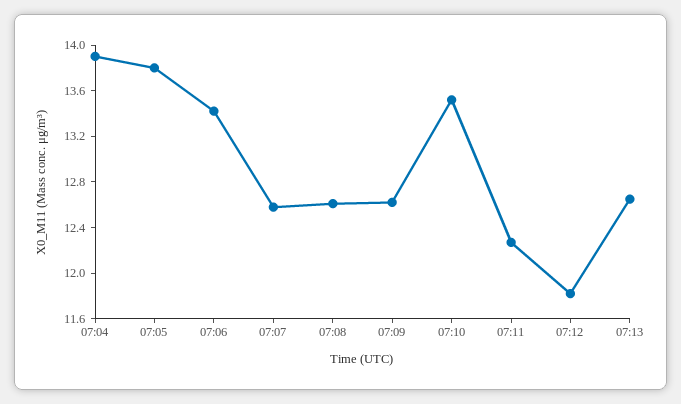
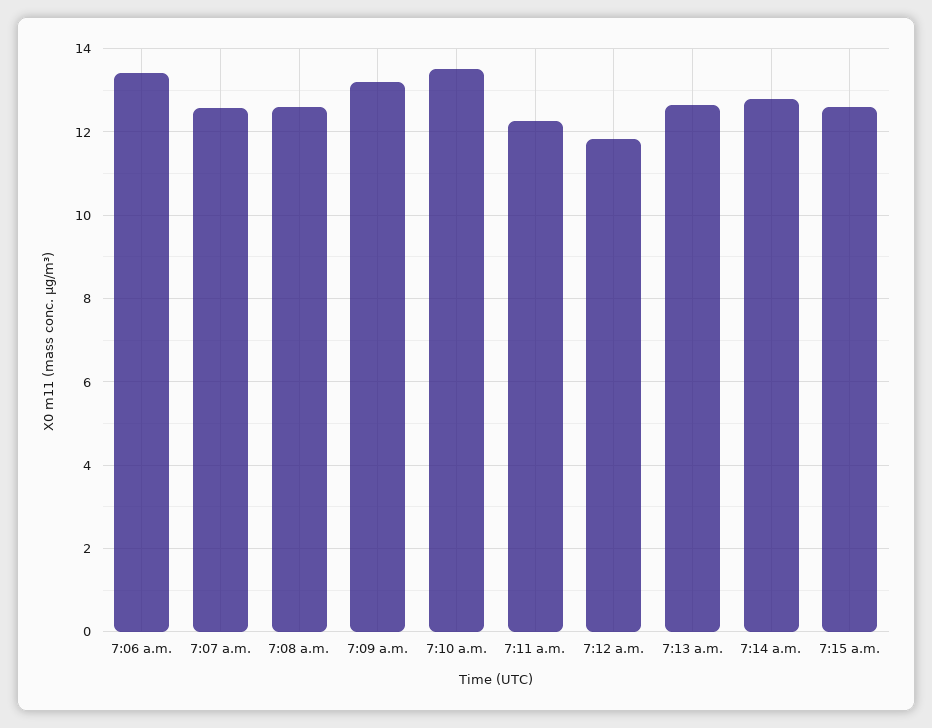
07:04: 13.9 -> none
07:05: 13.8 -> none
07:09: 12.6 -> 13.2
7:14 a.m.: none -> 12.8
7:15 a.m.: none -> 12.6

